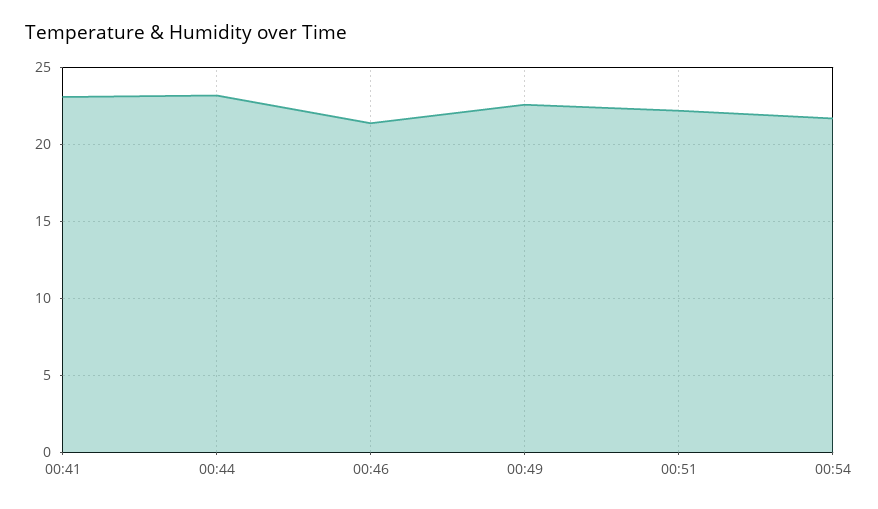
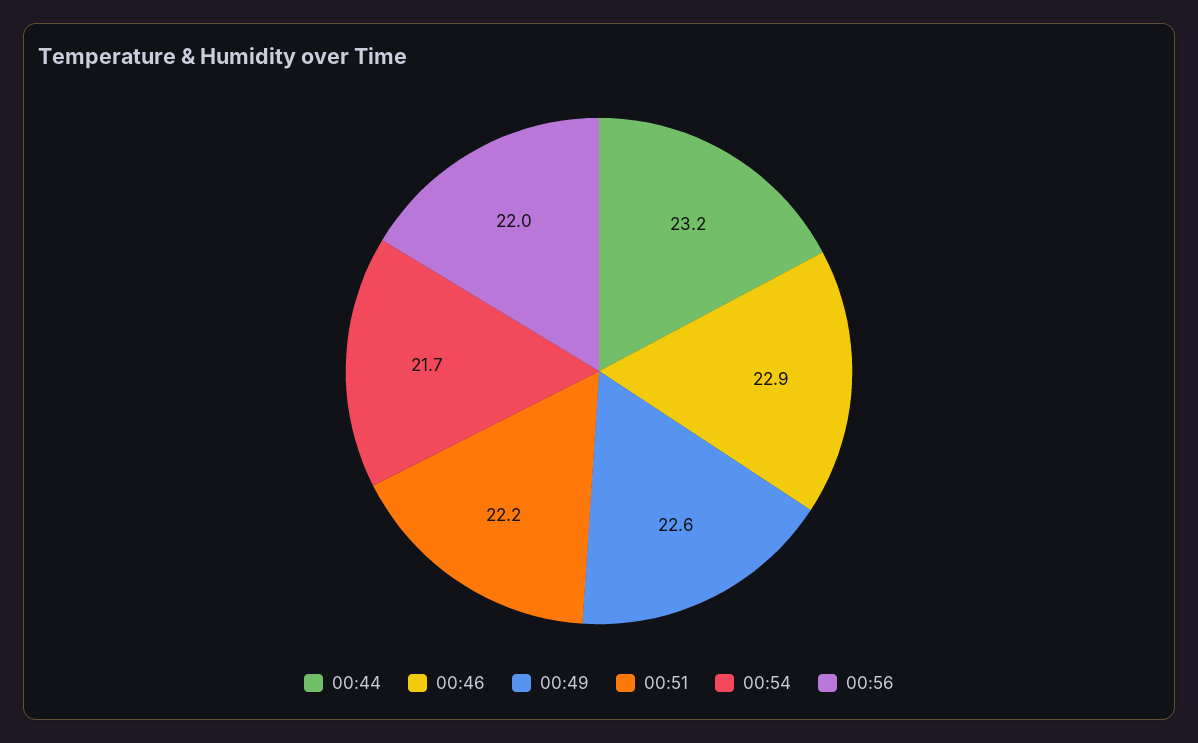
00:41: 23 -> none
00:46: 21.5 -> 22.9
00:56: none -> 22

